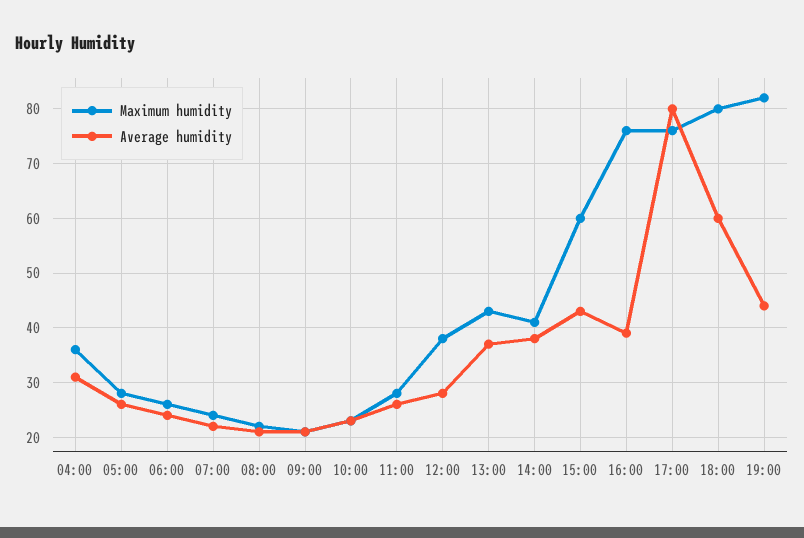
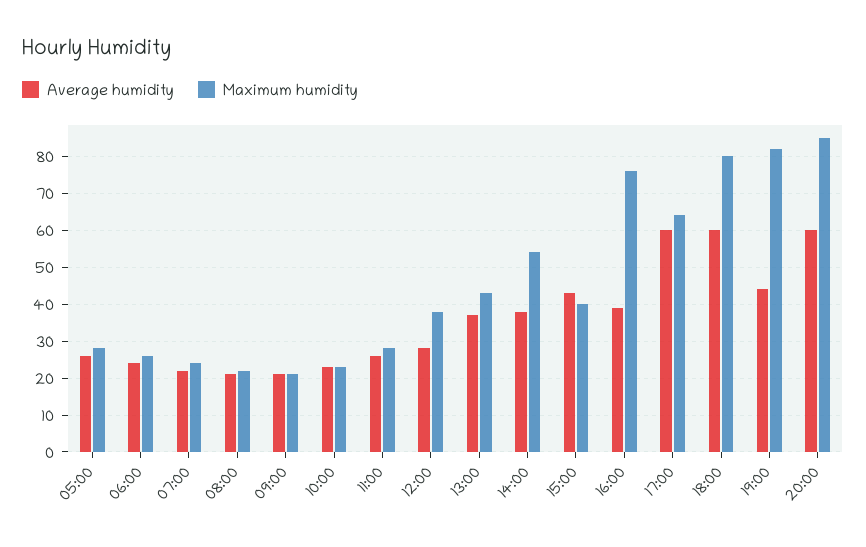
Maximum humidity, 04:00: 35 -> none
Average humidity, 04:00: 30 -> none
Maximum humidity, 14:00: 40 -> 55
Maximum humidity, 15:00: 60 -> 40
Maximum humidity, 17:00: 75 -> 65
Average humidity, 17:00: 80 -> 60
Average humidity, 20:00: none -> 60
Maximum humidity, 20:00: none -> 85

